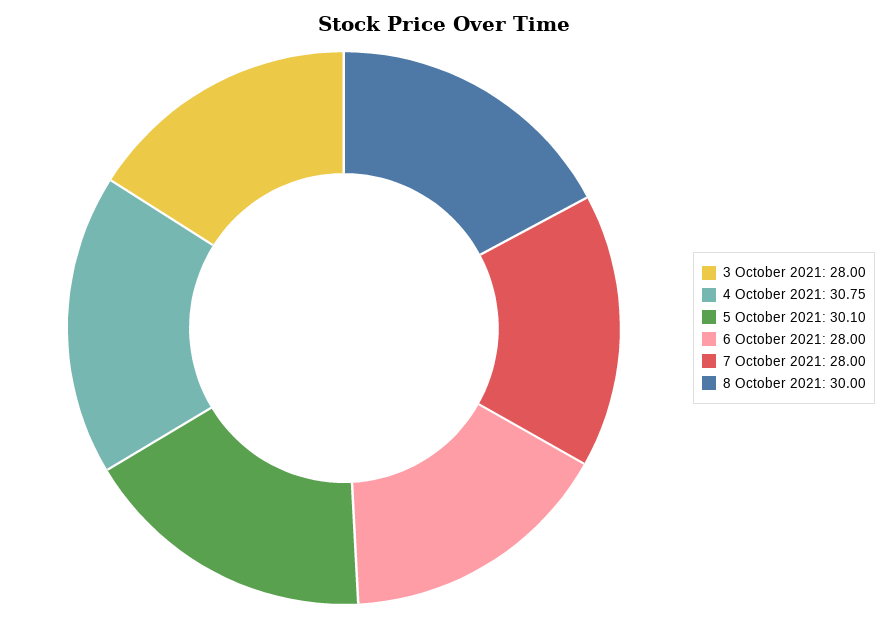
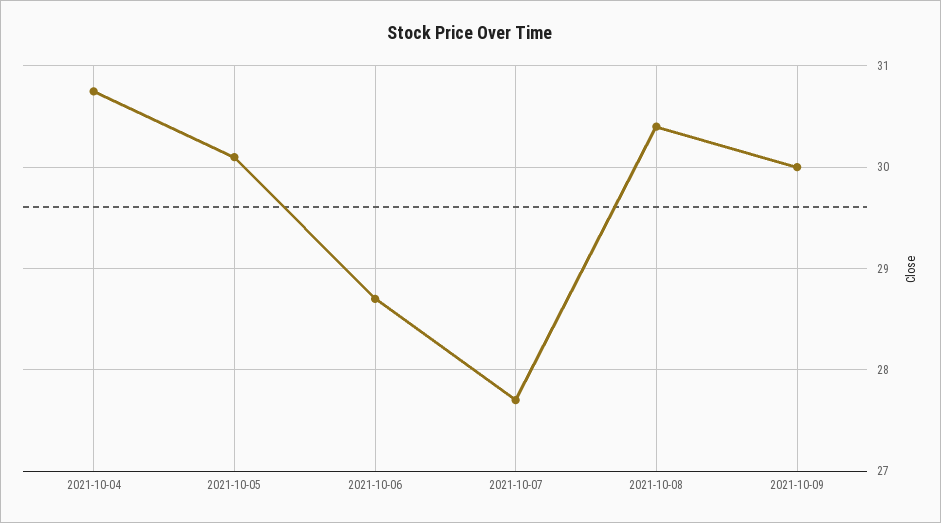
3 October 2021: 28 -> none
6 October 2021: 28 -> 28.7
7 October 2021: 28 -> 27.7
8 October 2021: 30 -> 30.4
2021-10-09: none -> 30

